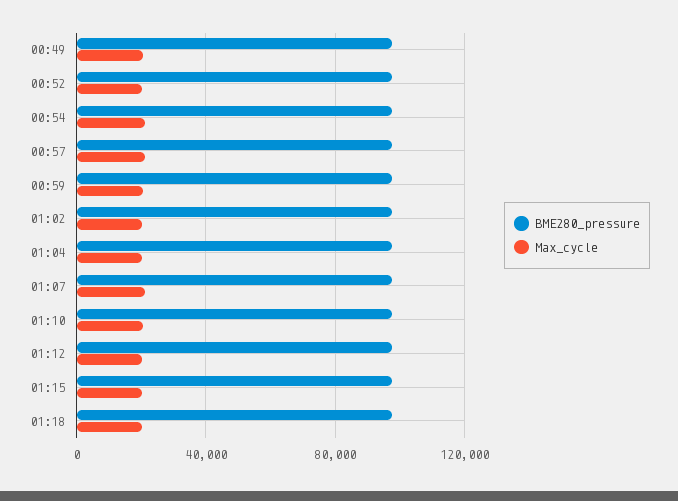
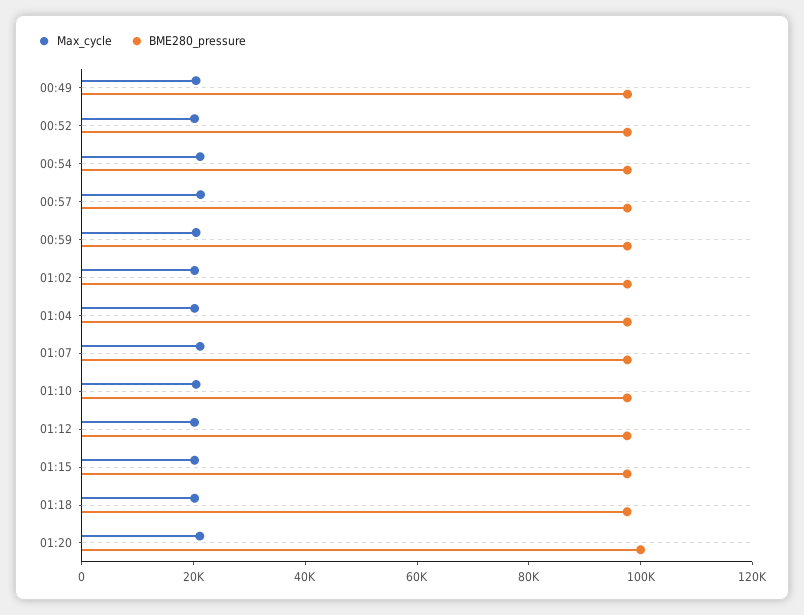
Max_cycle, 01:20: none -> 20000
BME280_pressure, 01:20: none -> 100000

